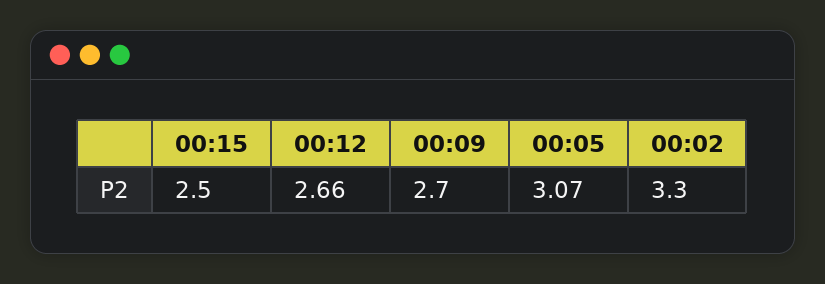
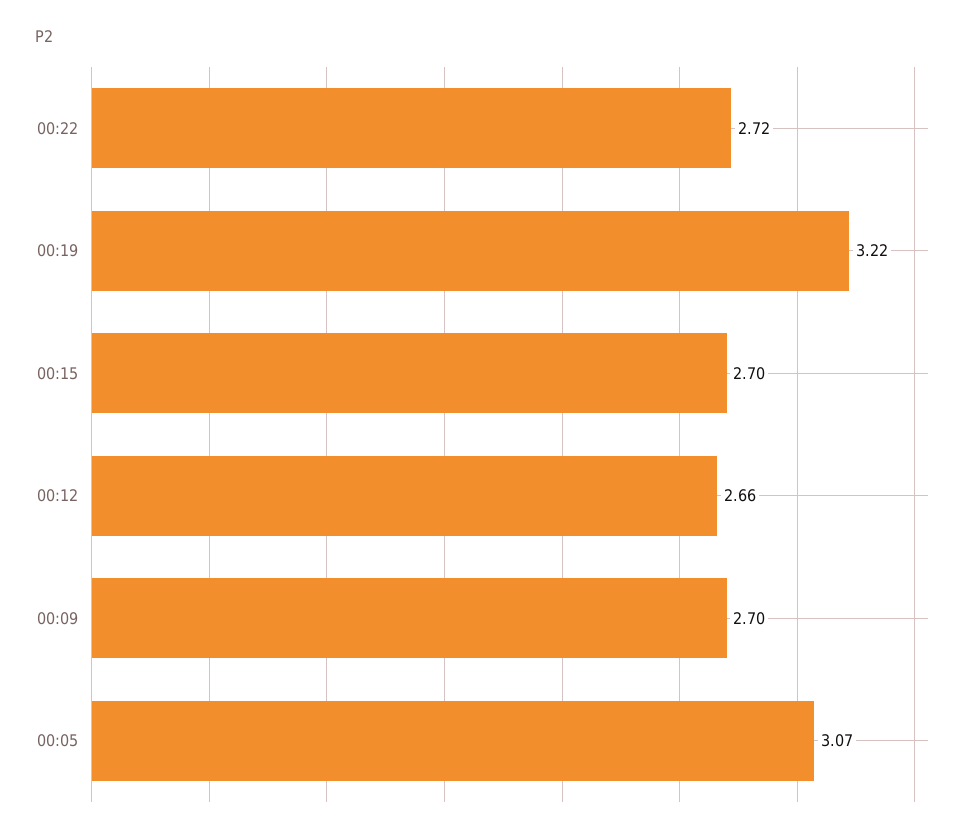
00:15: 2.5 -> 2.7
00:02: 3.3 -> none
00:22: none -> 2.72
00:19: none -> 3.22

